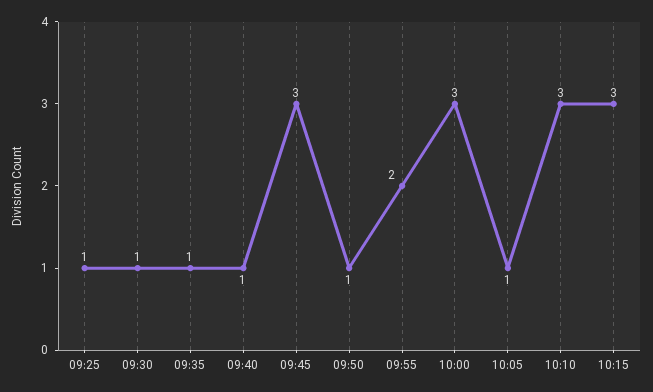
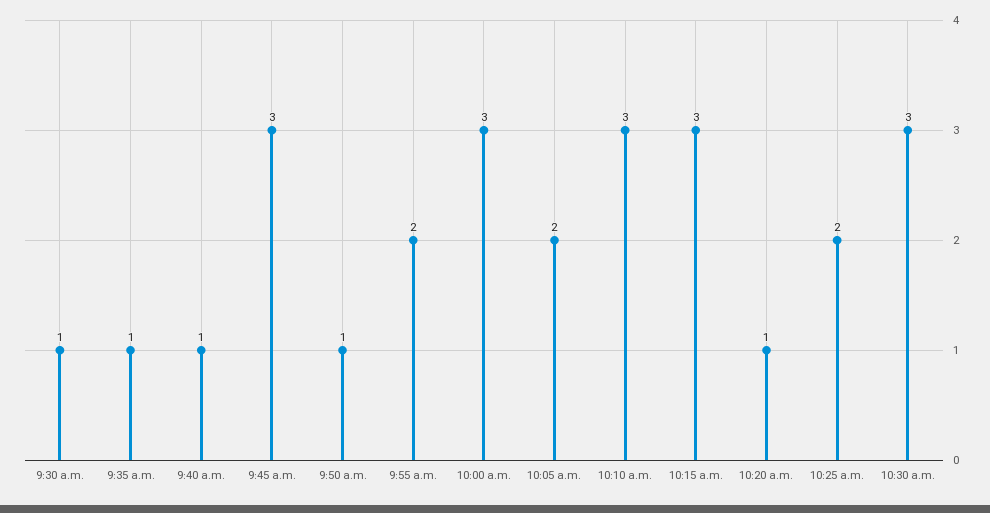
09:25: 1 -> none
10:05: 1 -> 2
10:20 a.m.: none -> 1
10:25 a.m.: none -> 2
10:30 a.m.: none -> 3

